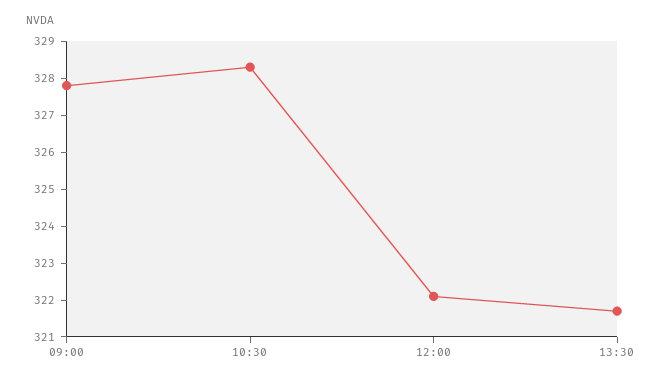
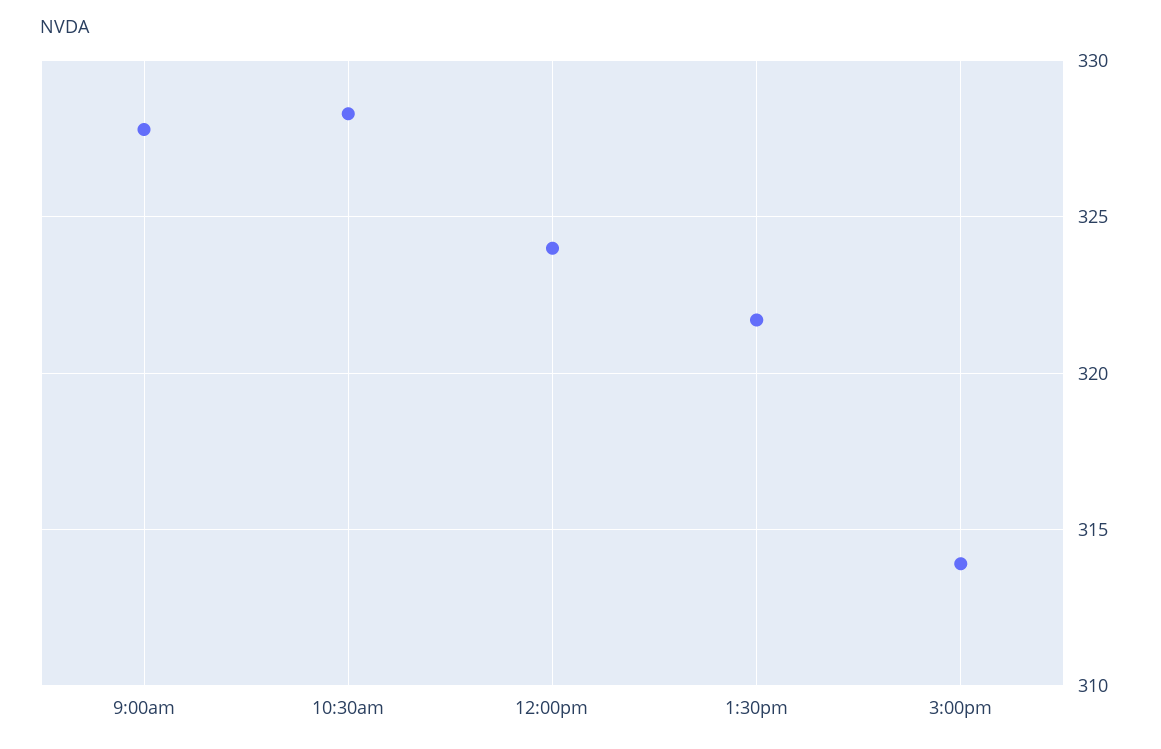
12:00: 322 -> 324
3:00pm: none -> 314

